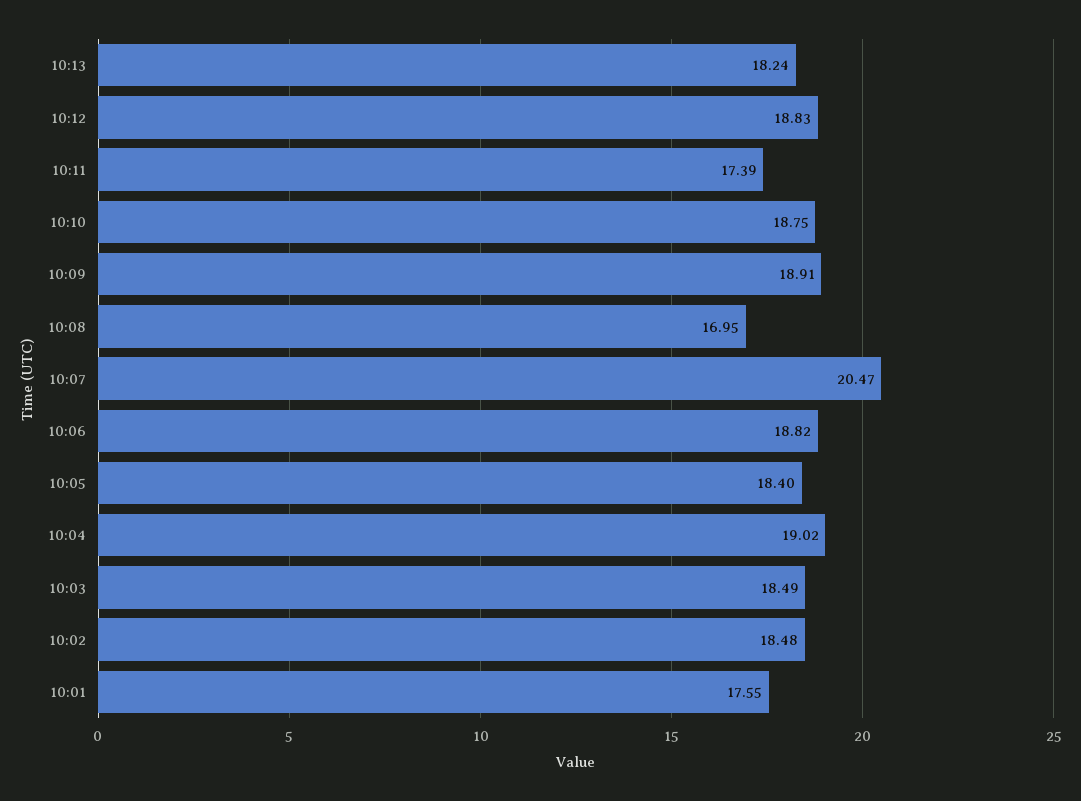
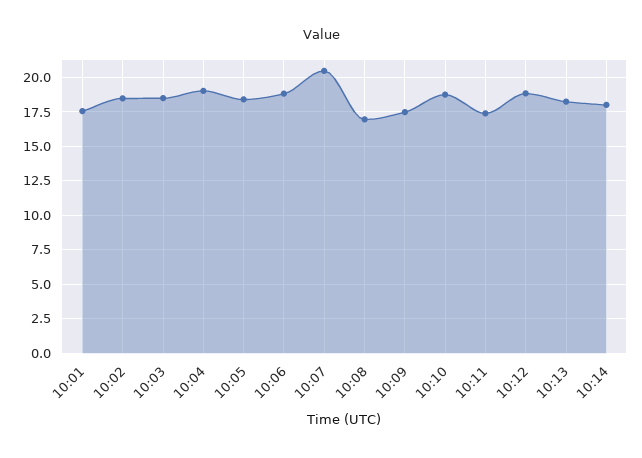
10:09: 18.91 -> 17.5
10:14: none -> 18

